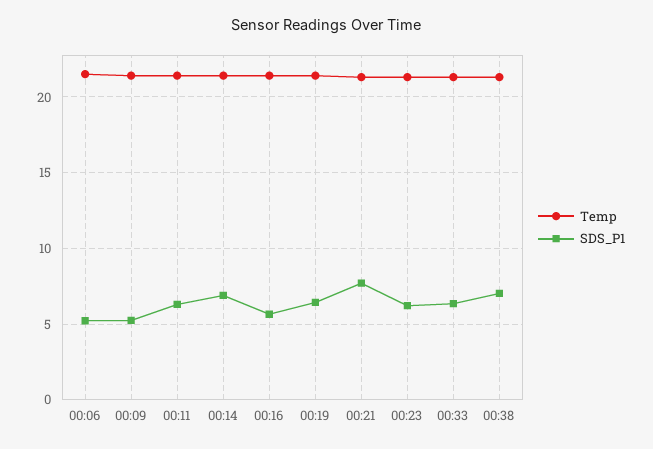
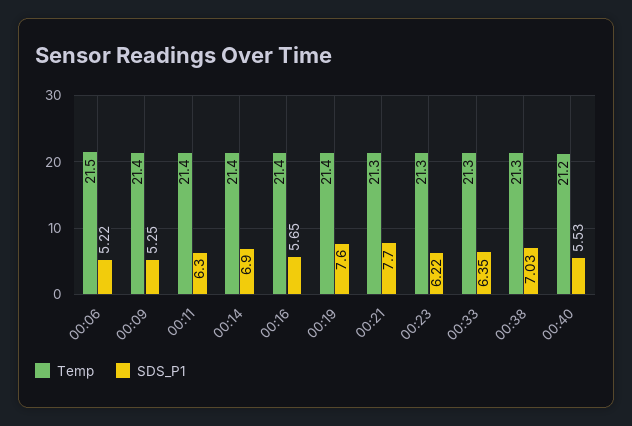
SDS_P1, 00:19: 6.5 -> 7.6
Temp, 00:40: none -> 21.2
SDS_P1, 00:40: none -> 5.53

